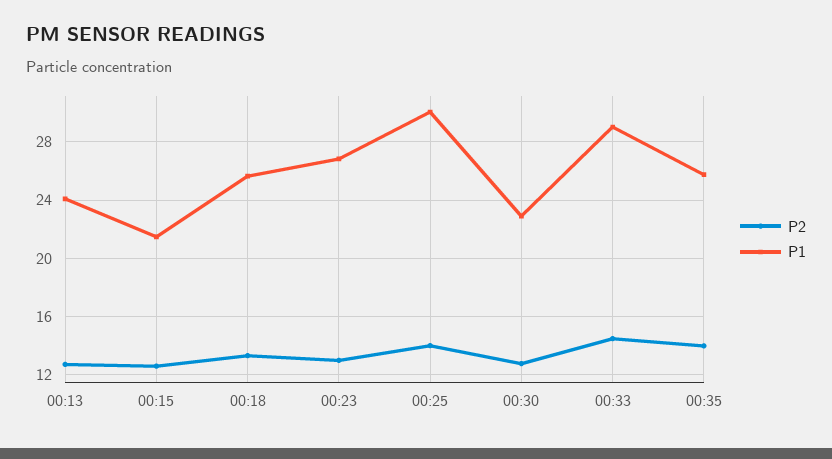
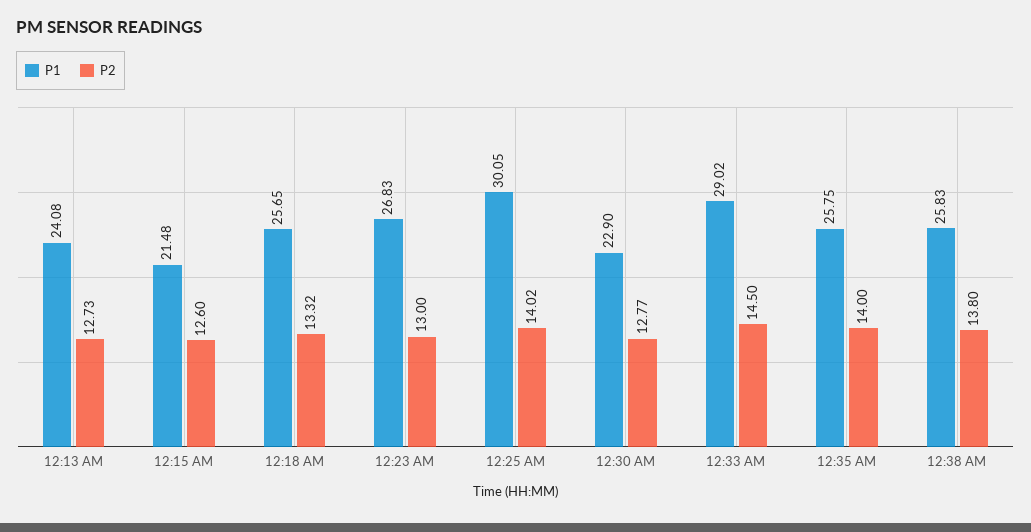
P1, 12:38 AM: none -> 25.83
P2, 12:38 AM: none -> 13.8

